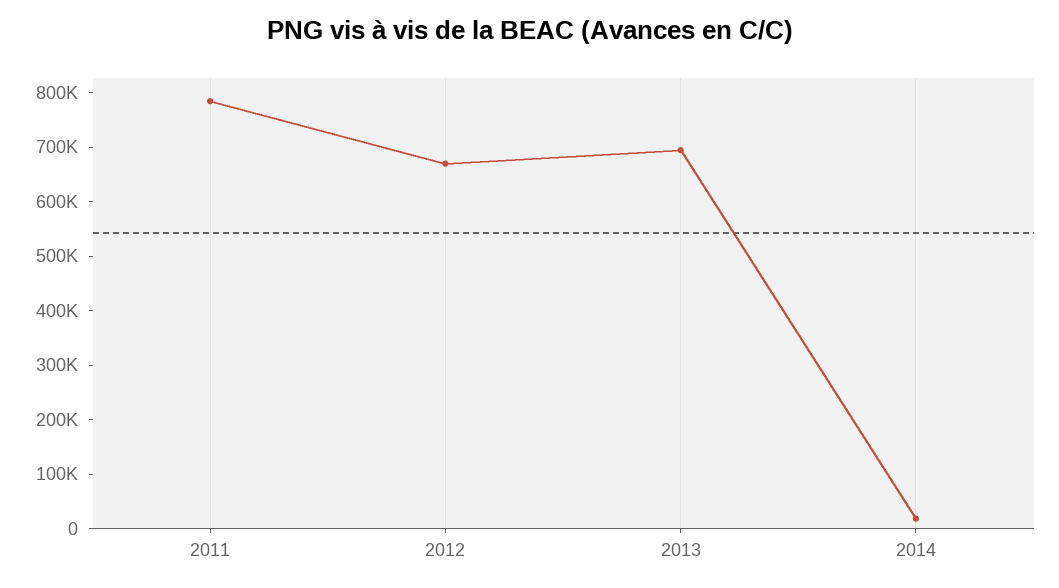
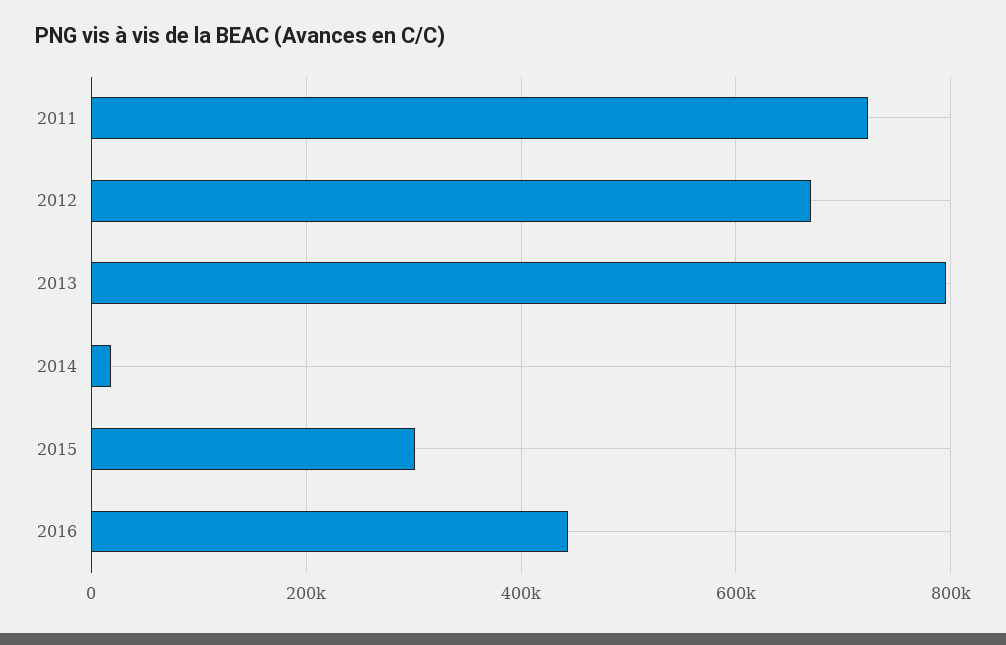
2011: 780000 -> 720000
2013: 700000 -> 800000
2015: none -> 300000
2016: none -> 440000

